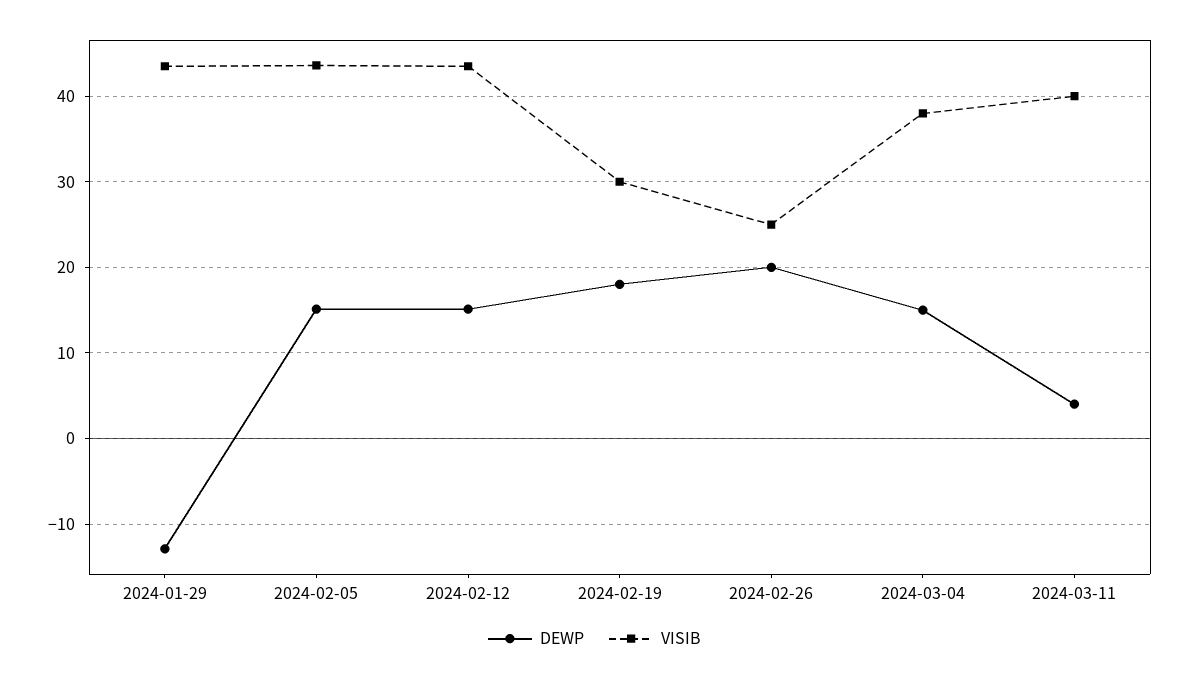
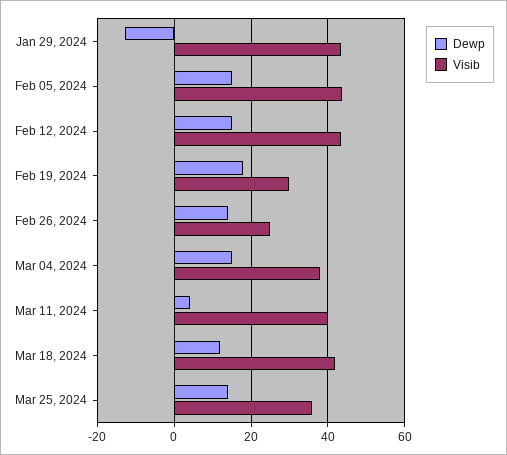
DEWP, 2024-02-26: 20 -> 14
DEWP, Mar 18, 2024: none -> 12
VISIB, Mar 18, 2024: none -> 42
DEWP, Mar 25, 2024: none -> 14
VISIB, Mar 25, 2024: none -> 36

